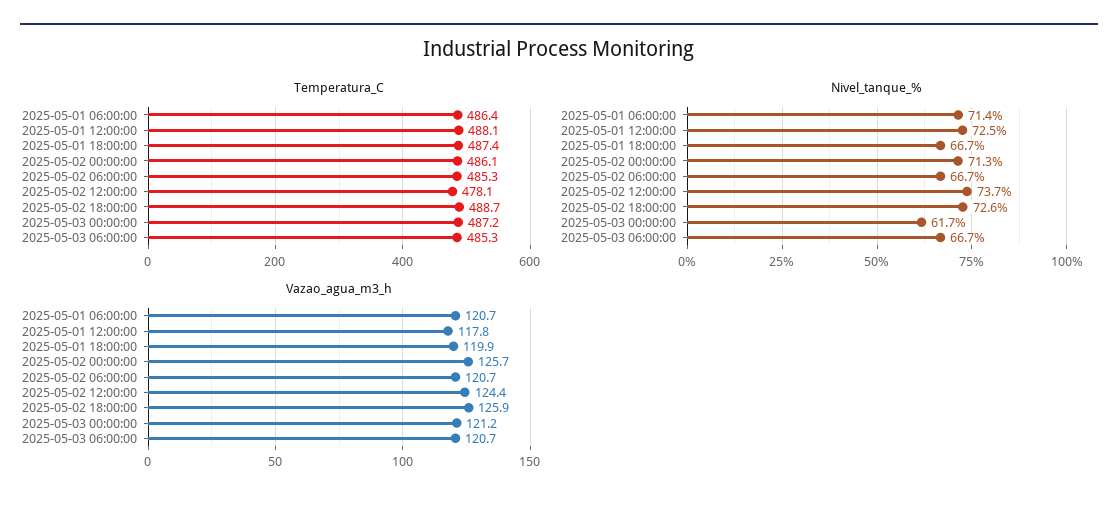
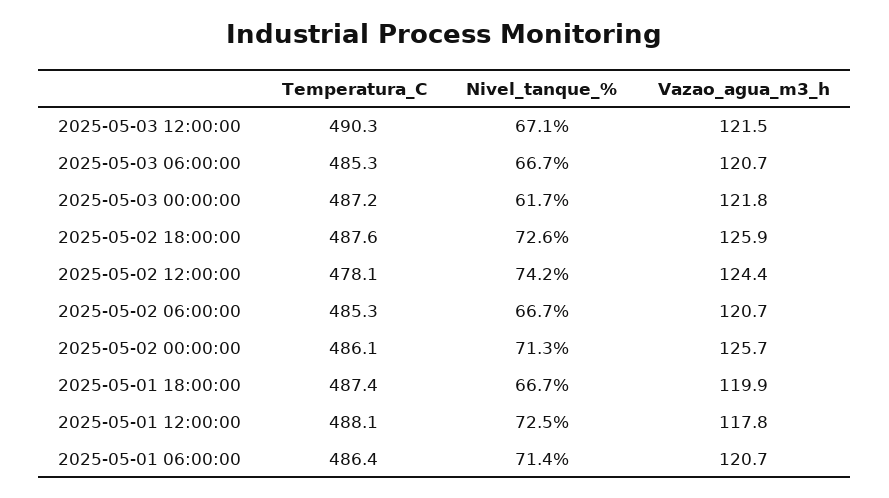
Temperatura_C, 2025-05-02 18:00:00: 488.7 -> 487.6
Nivel_tanque_%, 2025-05-02 12:00:00: 73.7 -> 74.2
Vazao_agua_m3_h, 2025-05-03 00:00:00: 121.2 -> 121.8
Temperatura_C, 2025-05-03 12:00:00: none -> 490.3
Nivel_tanque_%, 2025-05-03 12:00:00: none -> 67.1
Vazao_agua_m3_h, 2025-05-03 12:00:00: none -> 121.5

